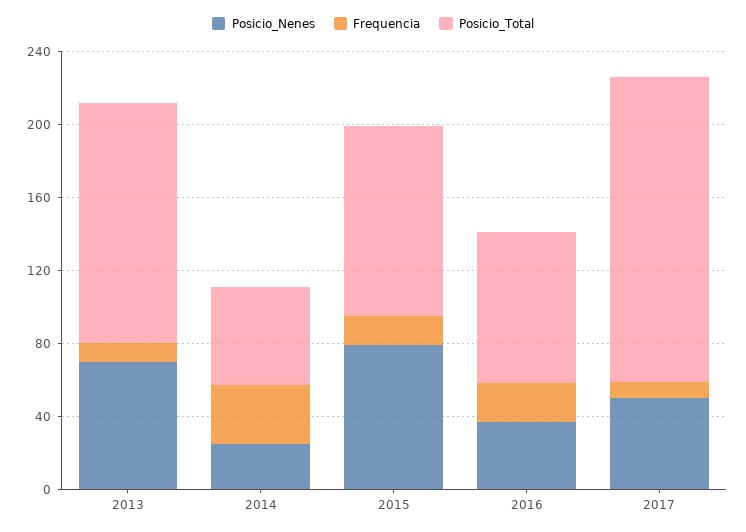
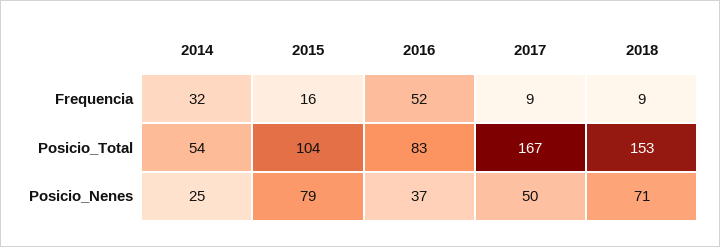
Posicio_Nenes, 2013: 70 -> none
Frequencia, 2013: 10 -> none
Posicio_Total, 2013: 130 -> none
Frequencia, 2016: 20 -> 52
Frequencia, 2018: none -> 9
Posicio_Total, 2018: none -> 153
Posicio_Nenes, 2018: none -> 71

